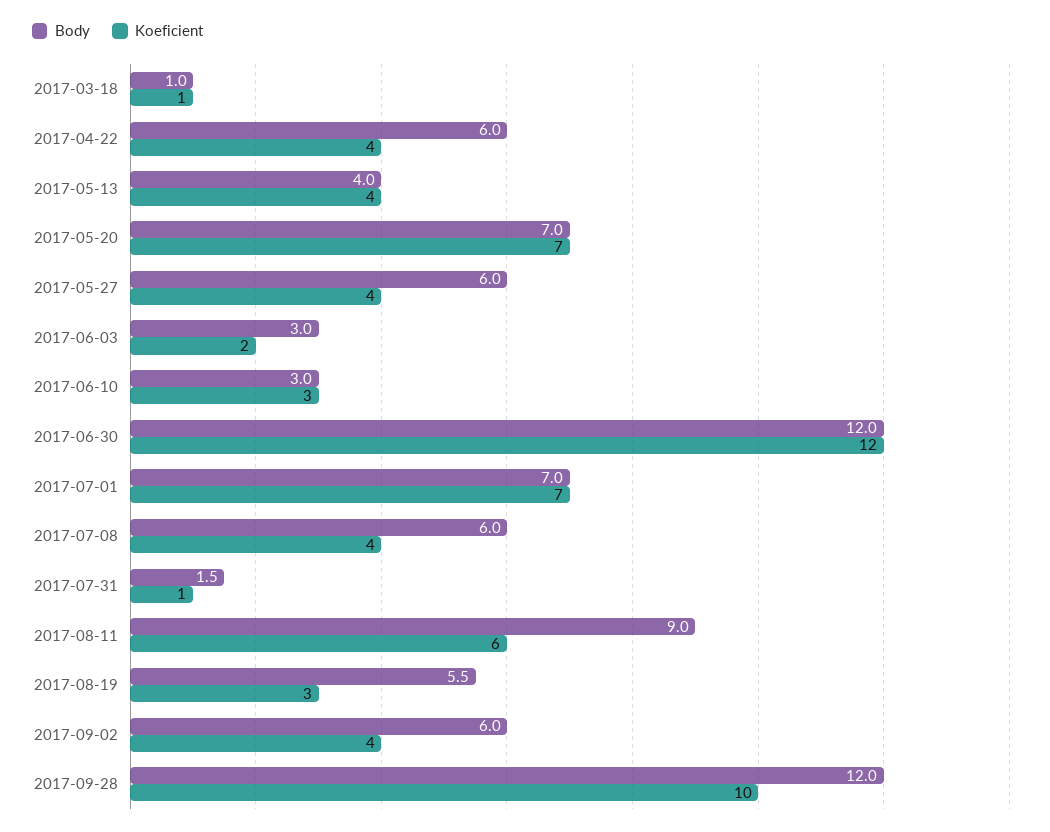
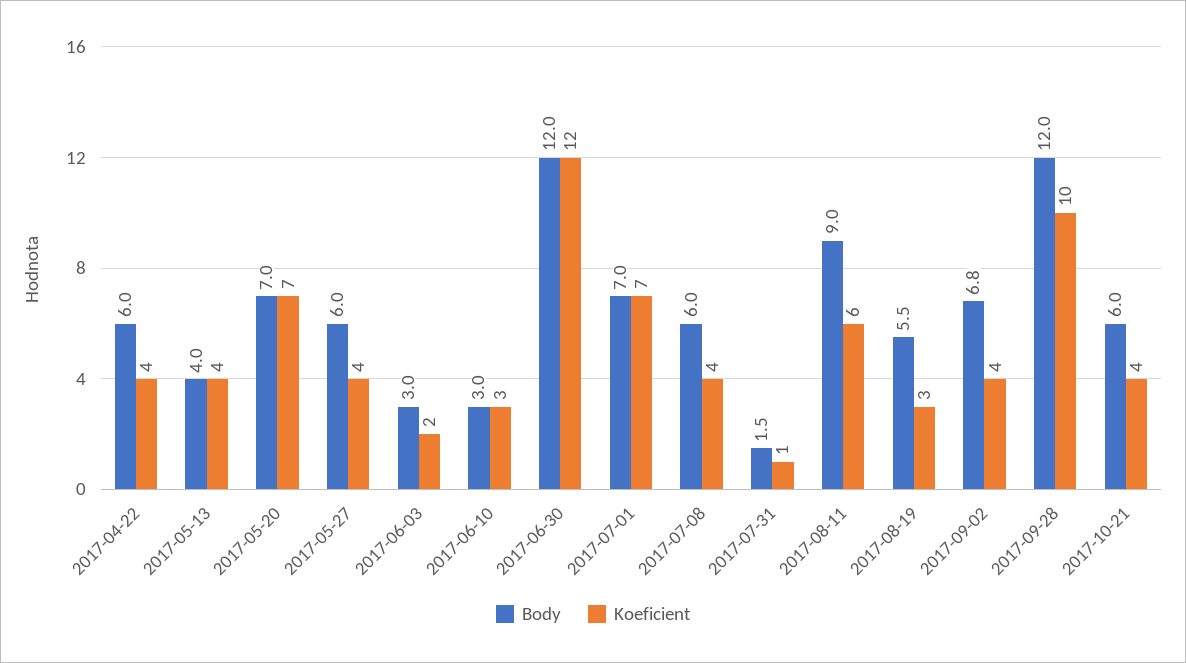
Body, 2017-03-18: 1 -> none
Koeficient, 2017-03-18: 1 -> none
Body, 2017-09-02: 6 -> 6.8
Body, 2017-10-21: none -> 6
Koeficient, 2017-10-21: none -> 4

